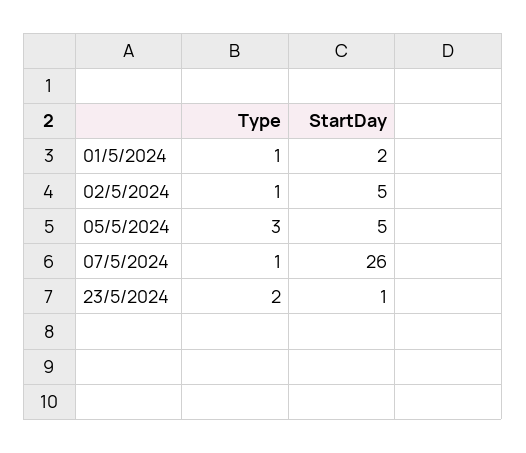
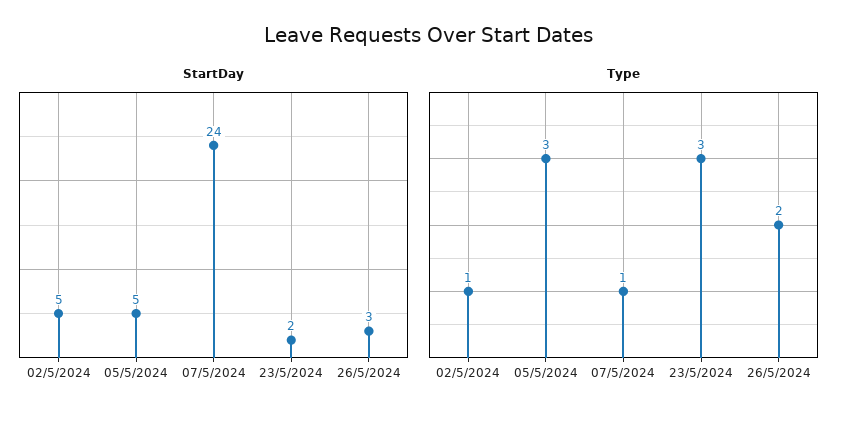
Type, 01/5/2024: 1 -> none
StartDay, 01/5/2024: 2 -> none
StartDay, 07/5/2024: 26 -> 24
Type, 23/5/2024: 2 -> 3
StartDay, 23/5/2024: 1 -> 2
StartDay, 26/5/2024: none -> 3
Type, 26/5/2024: none -> 2

